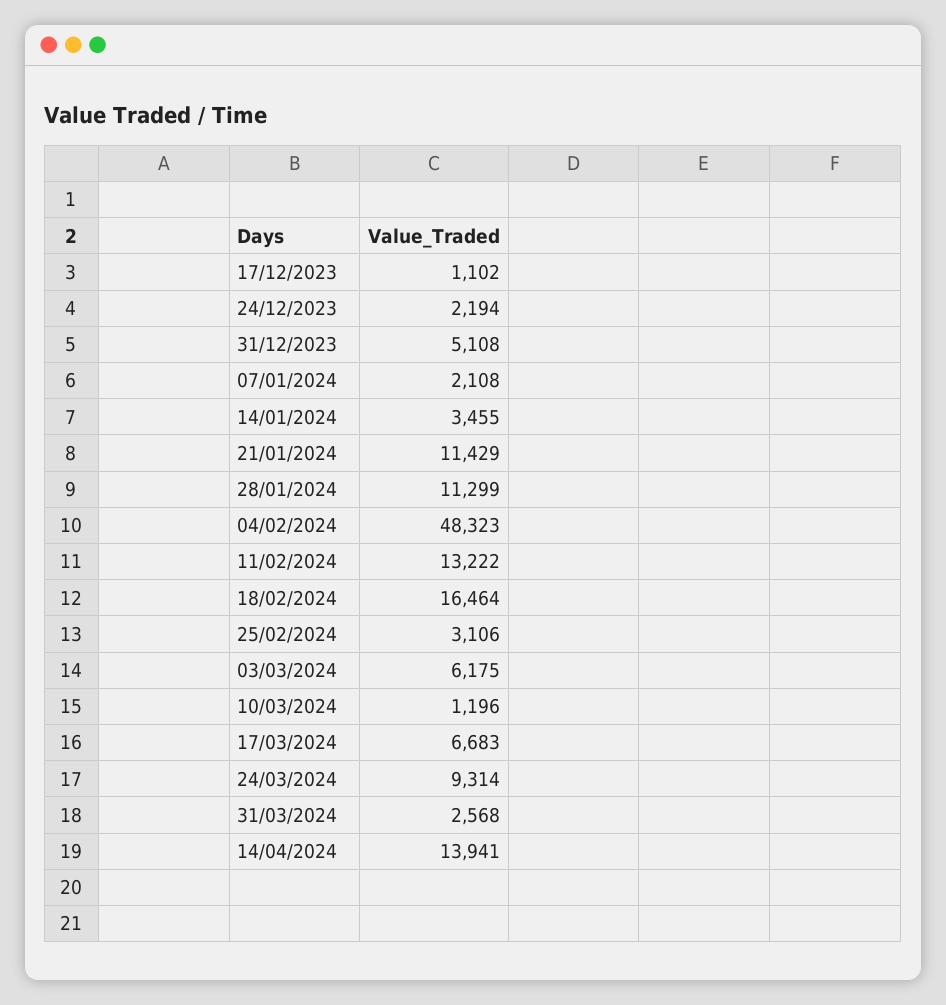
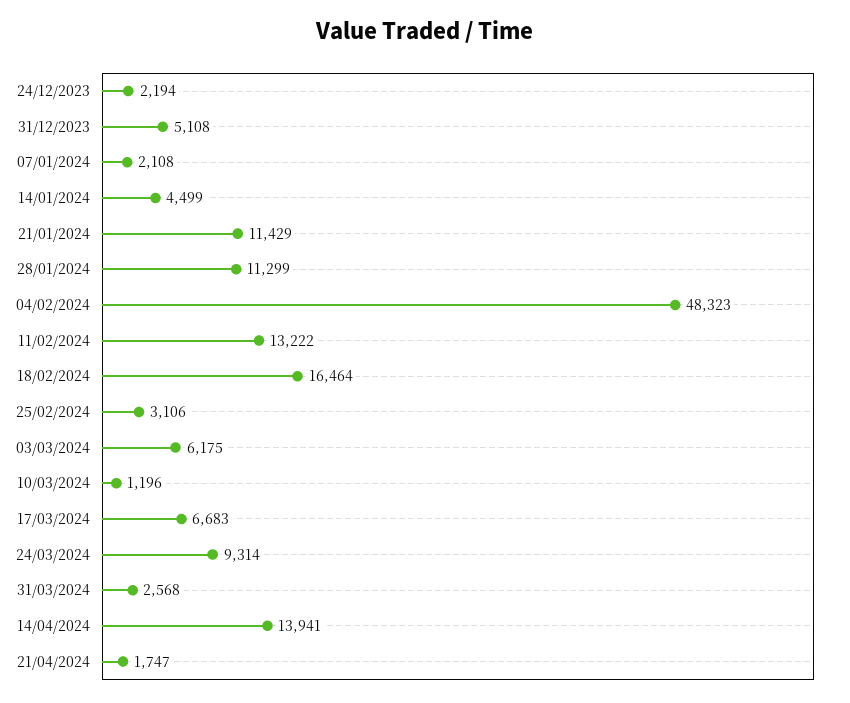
17/12/2023: 1102 -> none
14/01/2024: 3455 -> 4499
21/04/2024: none -> 1747

